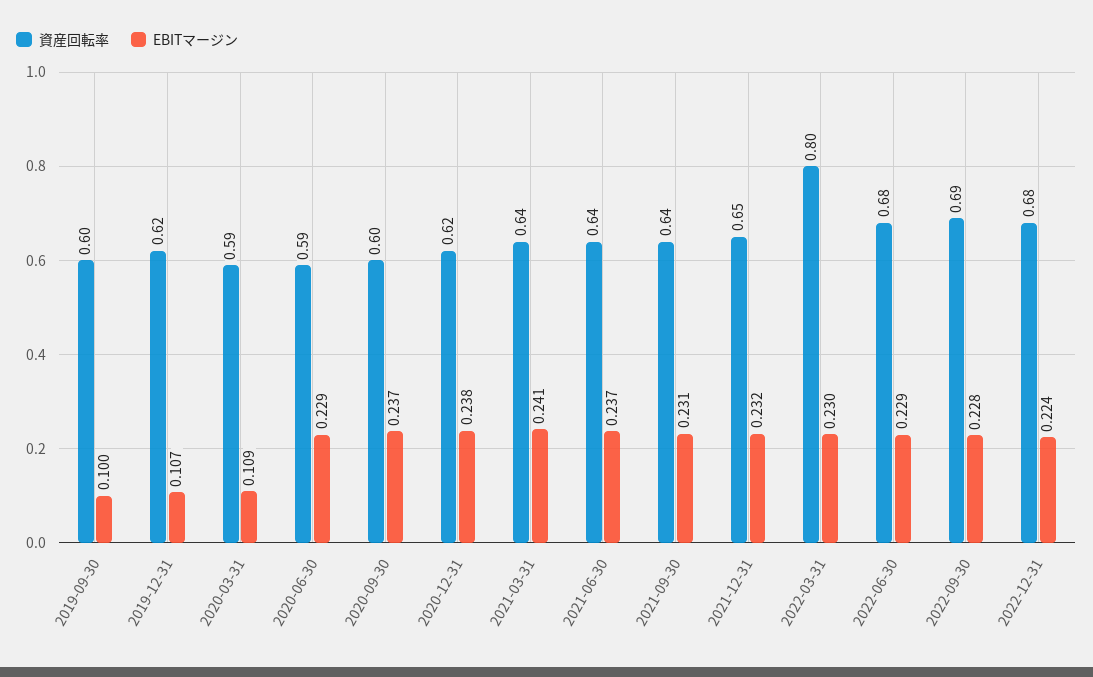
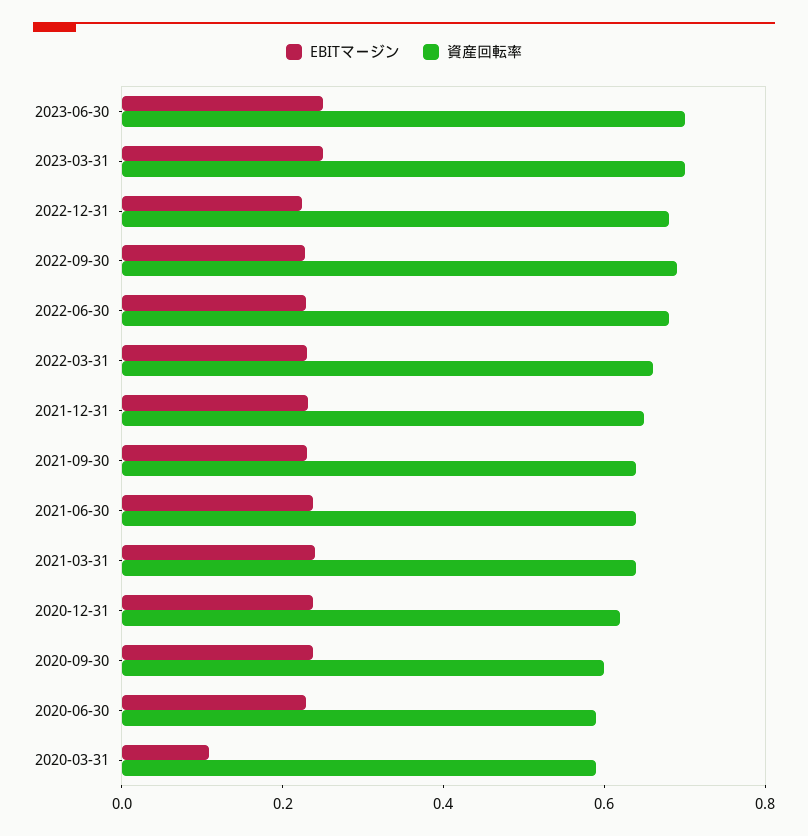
資産回転率, 2019-09-30: 0.6 -> none
EBITマージン, 2019-09-30: 0.1 -> none
資産回転率, 2019-12-31: 0.62 -> none
EBITマージン, 2019-12-31: 0.107 -> none
資産回転率, 2022-03-31: 0.8 -> 0.65
EBITマージン, 2023-06-30: none -> 0.25
資産回転率, 2023-06-30: none -> 0.7
EBITマージン, 2023-03-31: none -> 0.25
資産回転率, 2023-03-31: none -> 0.7

